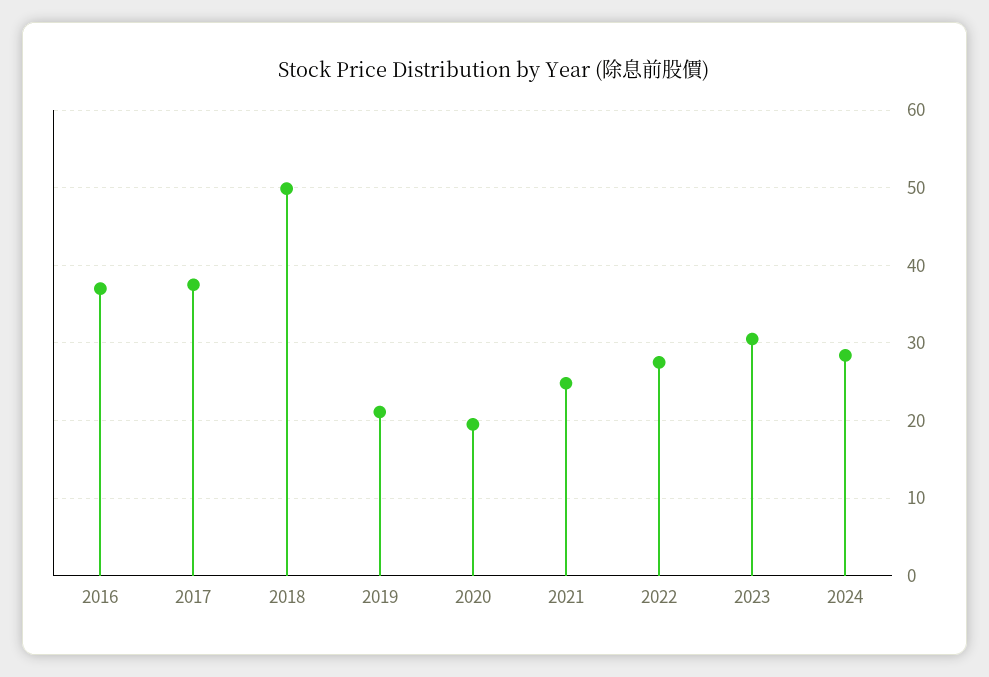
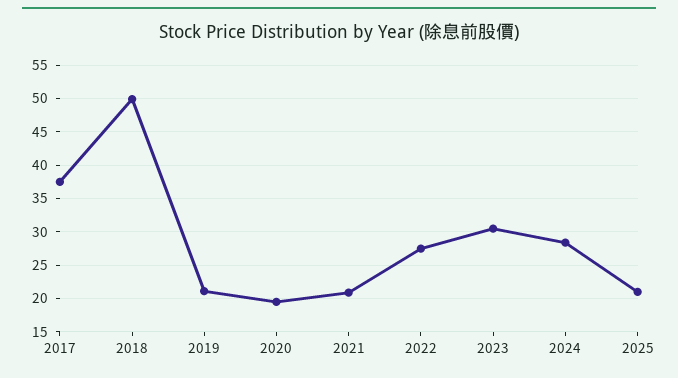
2016: 37 -> none
2021: 25 -> 21
2025: none -> 21

